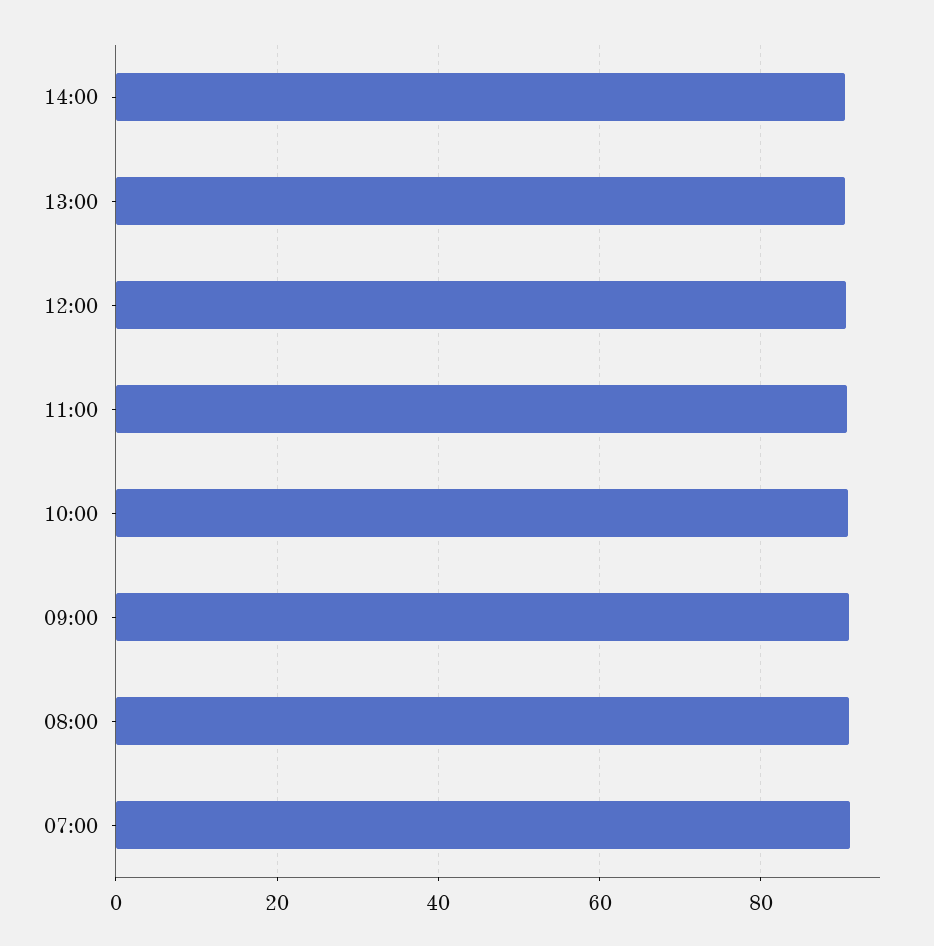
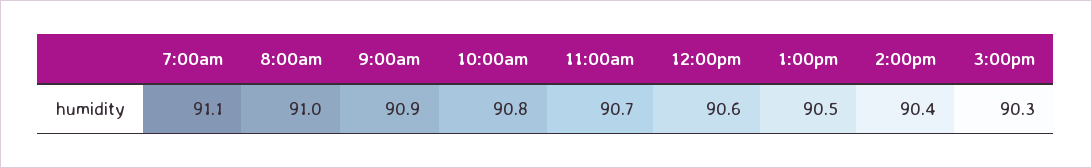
3:00pm: none -> 90.3

